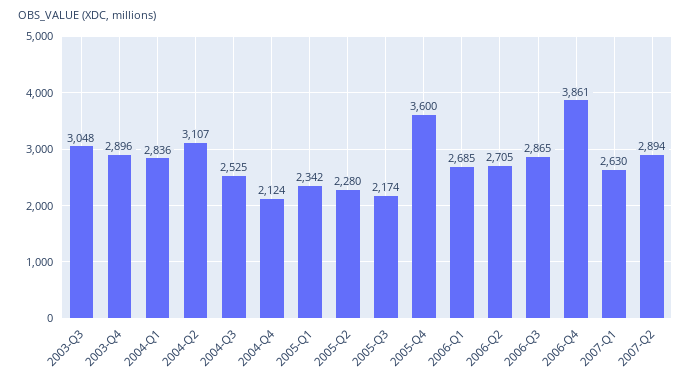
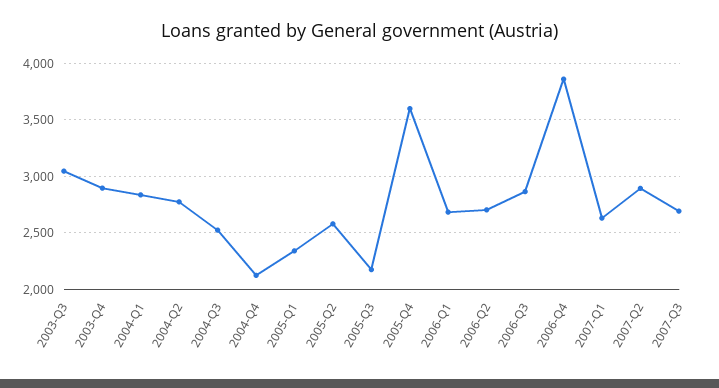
2004-Q2: 3107 -> 2800
2005-Q2: 2280 -> 2600
2007-Q3: none -> 2700

